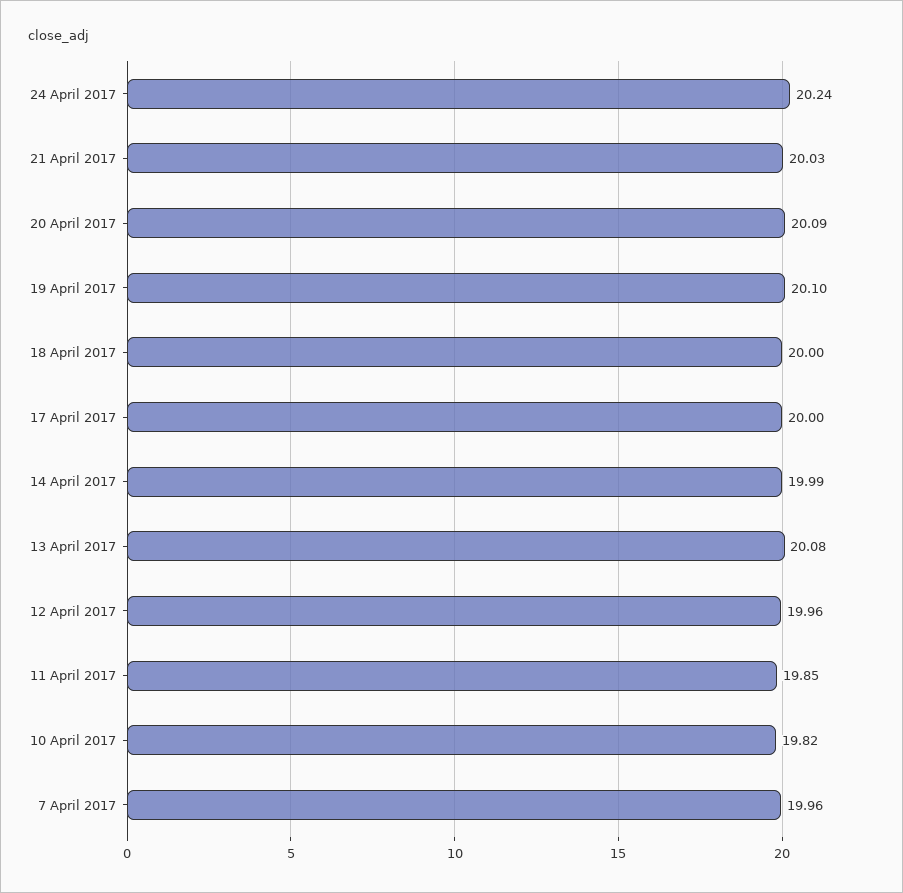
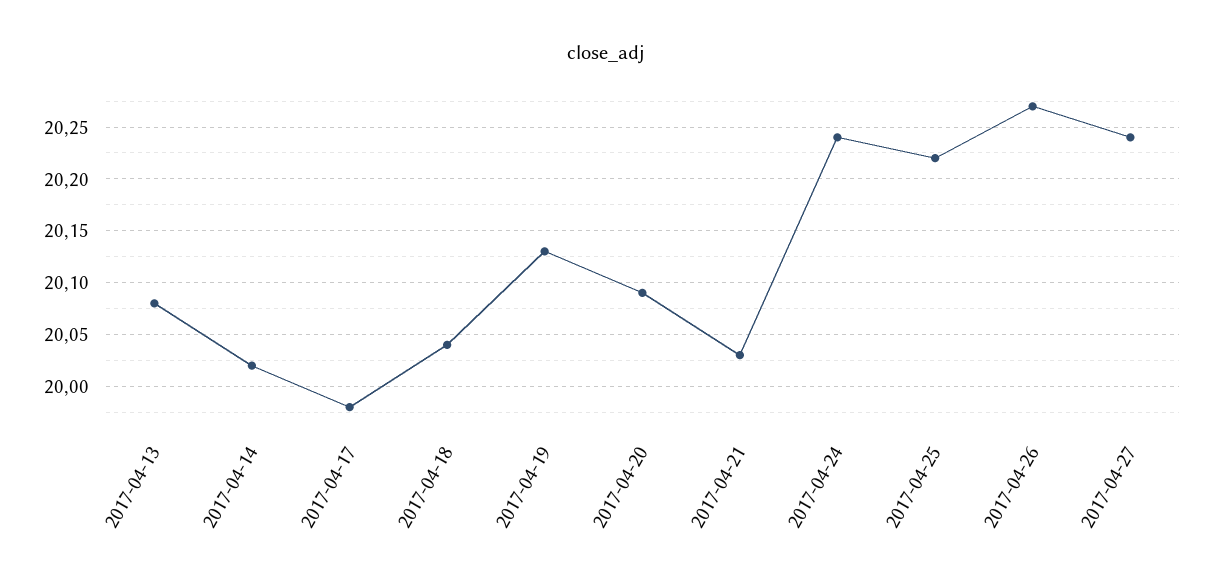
19 April 2017: 20.1 -> 20.13
18 April 2017: 20 -> 20.04
17 April 2017: 20 -> 19.98
14 April 2017: 19.99 -> 20.02
12 April 2017: 19.96 -> none
11 April 2017: 19.85 -> none
10 April 2017: 19.82 -> none
7 April 2017: 19.96 -> none
2017-04-25: none -> 20.22
2017-04-26: none -> 20.27
2017-04-27: none -> 20.24

